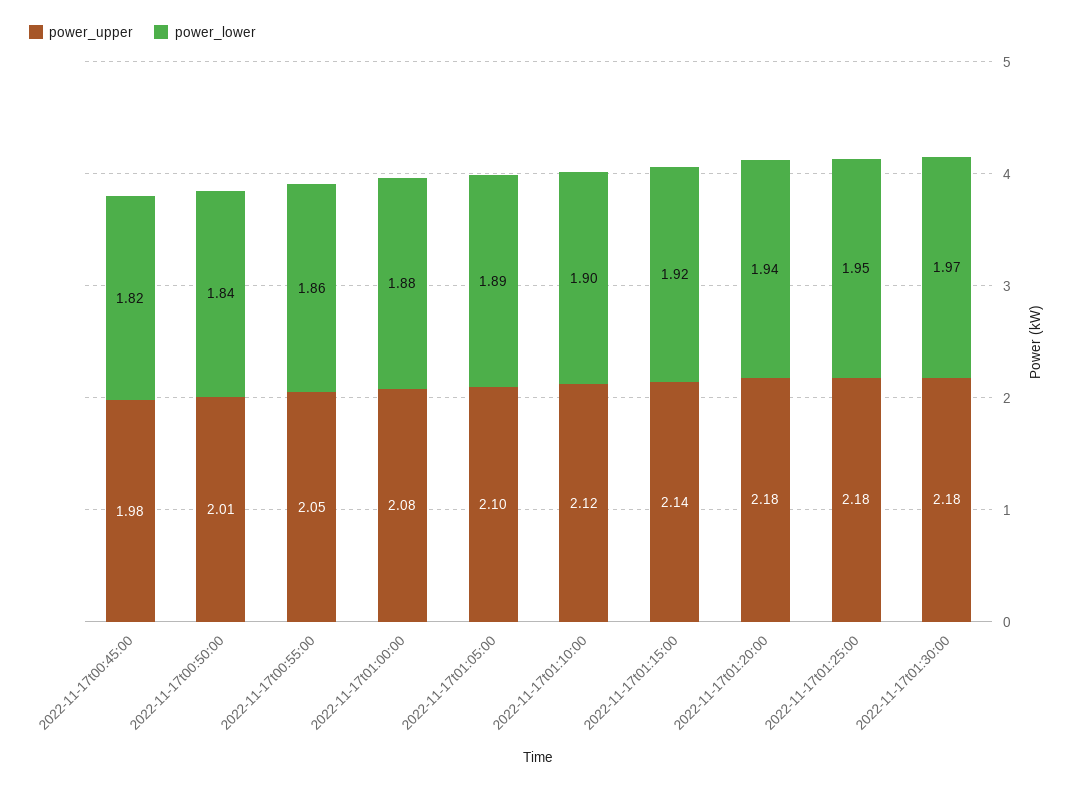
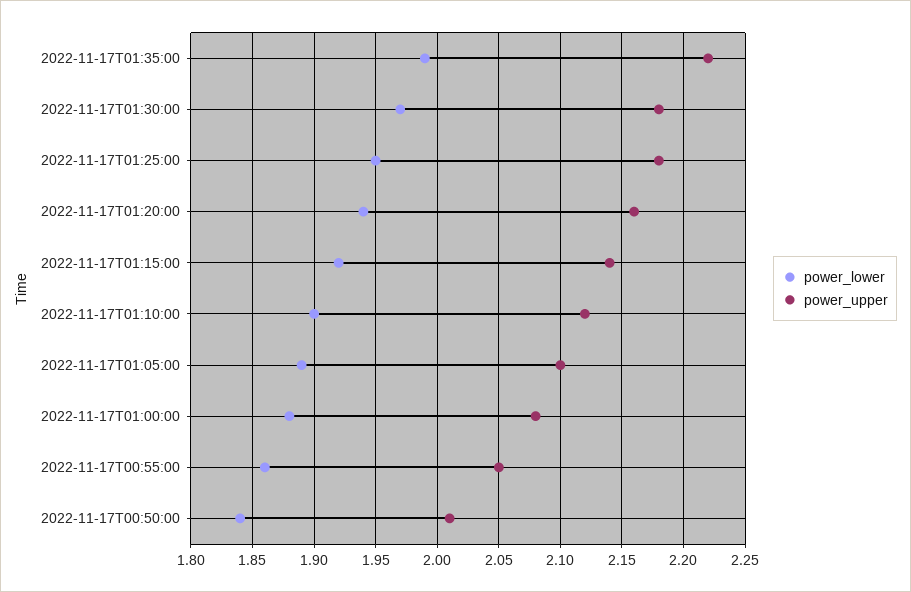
power_upper, 2022-11-17t00:45:00: 1.98 -> none
power_lower, 2022-11-17t00:45:00: 1.82 -> none
power_upper, 2022-11-17t01:20:00: 2.18 -> 2.16
power_lower, 2022-11-17T01:35:00: none -> 1.99
power_upper, 2022-11-17T01:35:00: none -> 2.22

